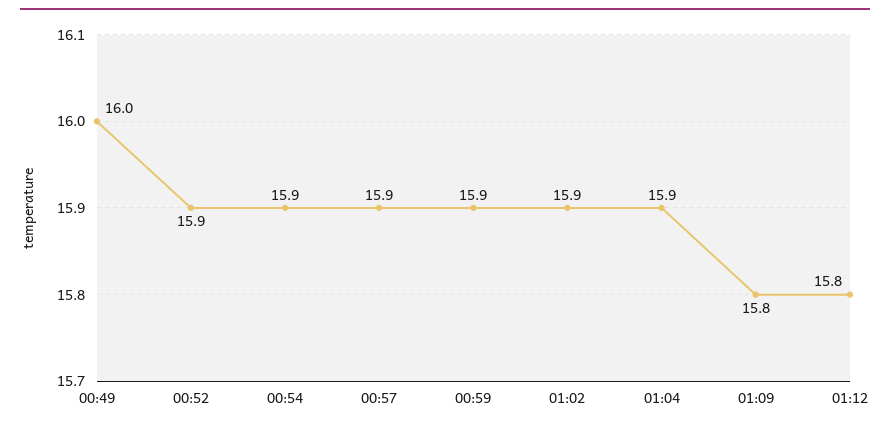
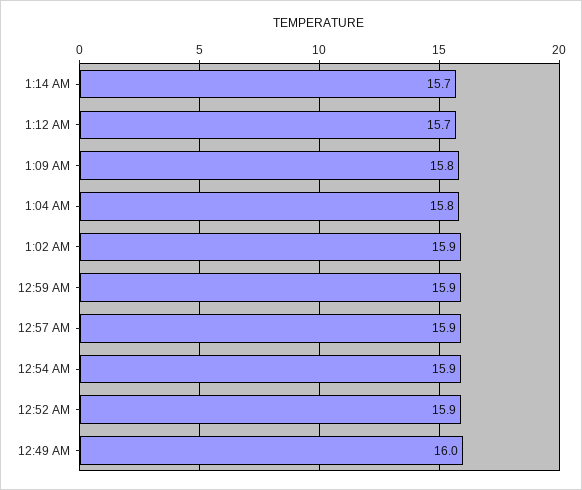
01:04: 15.9 -> 15.8
01:12: 15.8 -> 15.7
1:14 AM: none -> 15.7

